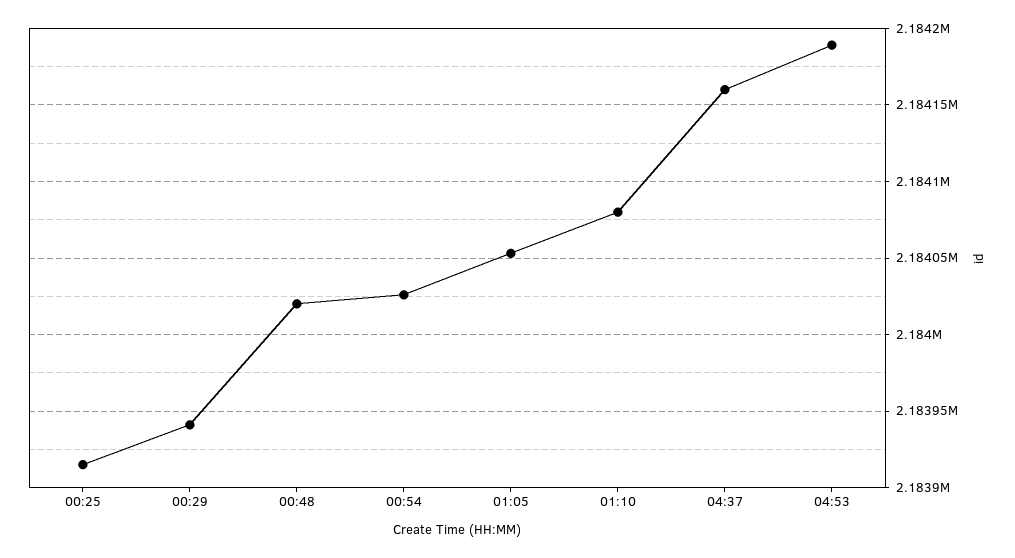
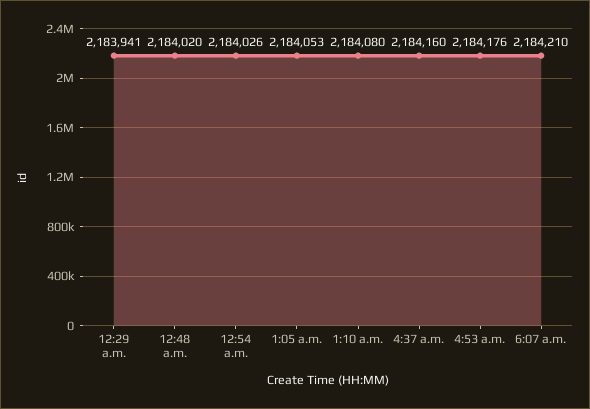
00:25: 2183915 -> none
04:53: 2184190 -> 2184176
6:07 a.m.: none -> 2184210

